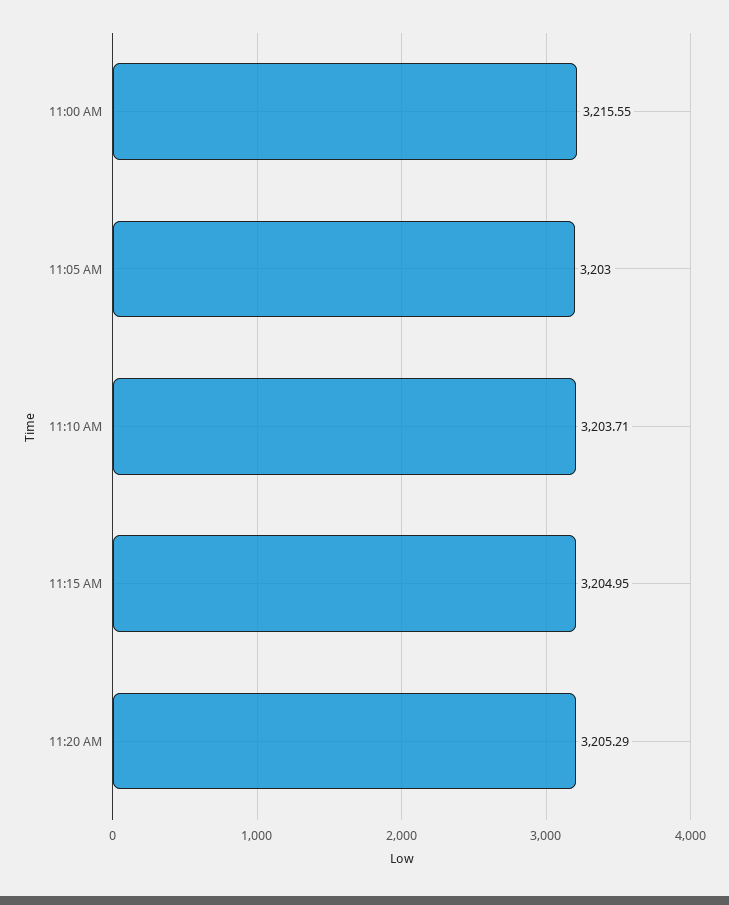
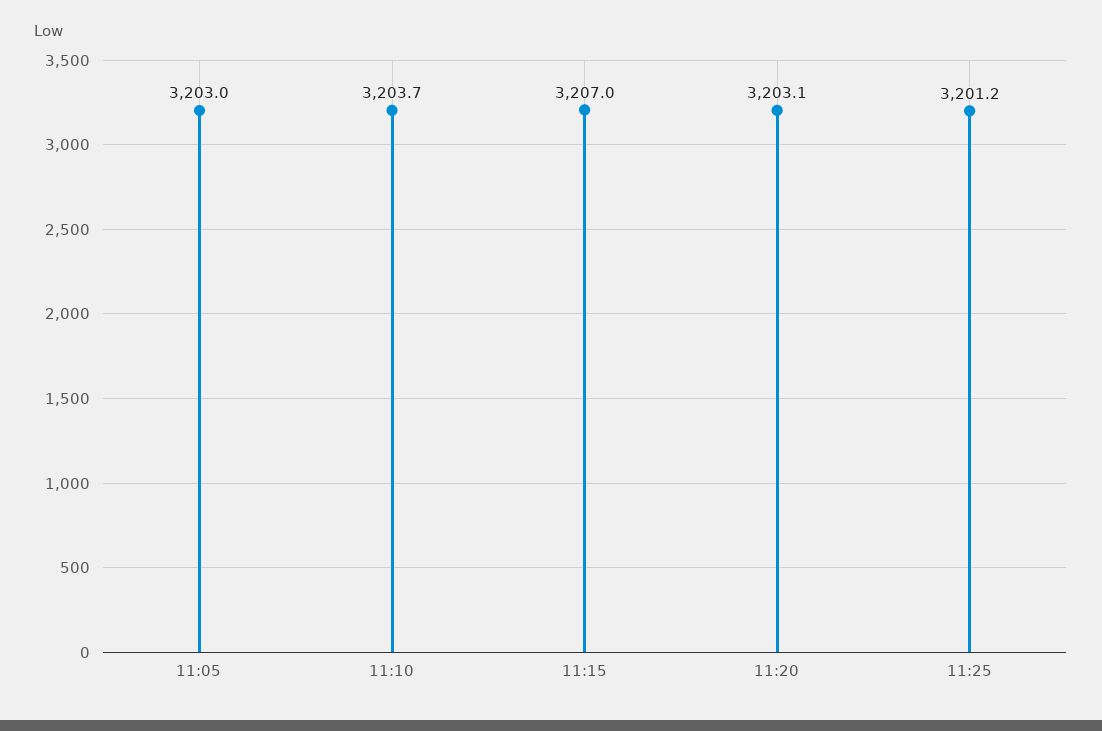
11:00 AM: 3215.55 -> none
11:15 AM: 3204.95 -> 3207
11:20 AM: 3205.29 -> 3203.1
11:25: none -> 3201.2

